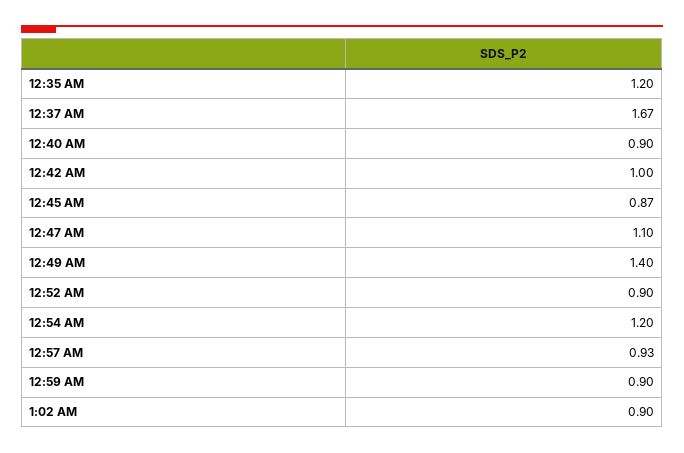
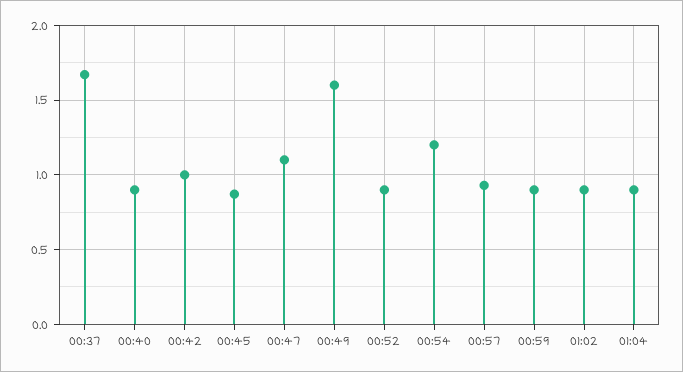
12:35 AM: 1.2 -> none
12:49 AM: 1.4 -> 1.6
01:04: none -> 0.9

